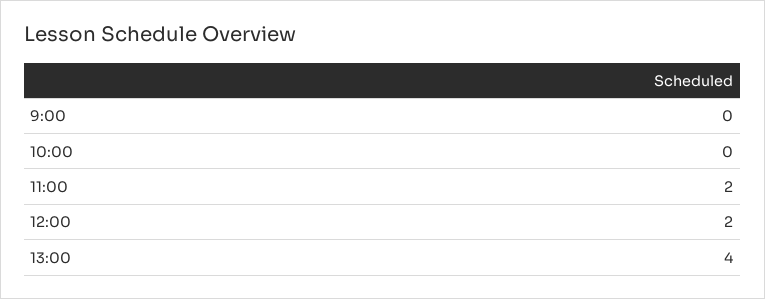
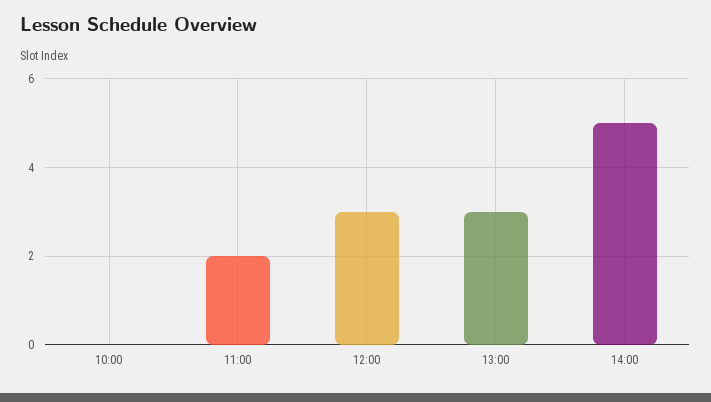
9:00: 0 -> none
12:00: 2 -> 3
13:00: 4 -> 3
14:00: none -> 5

